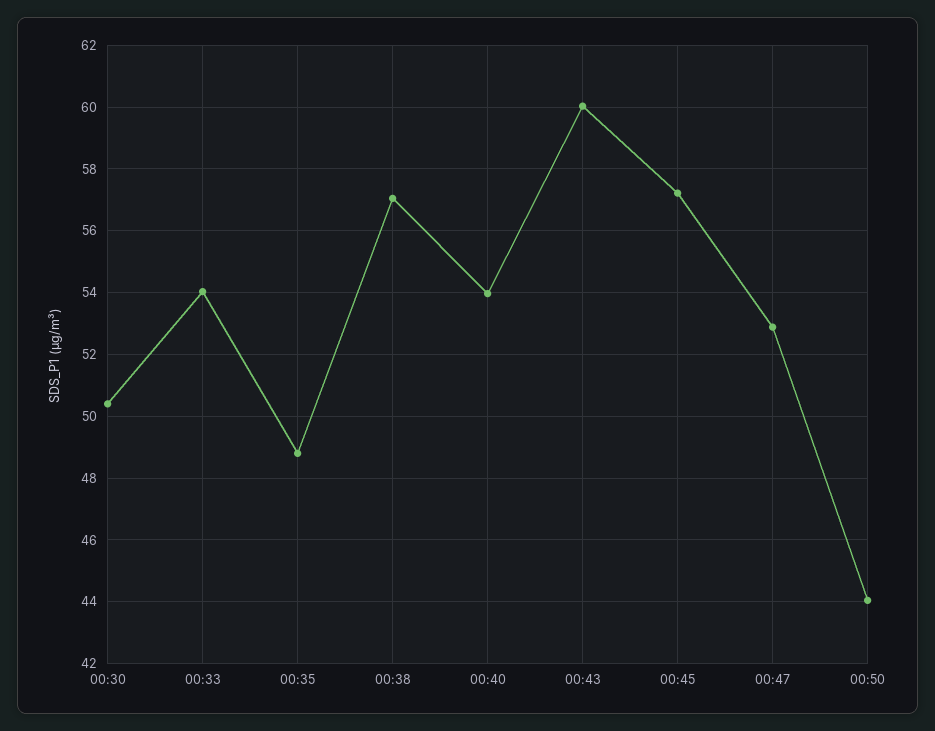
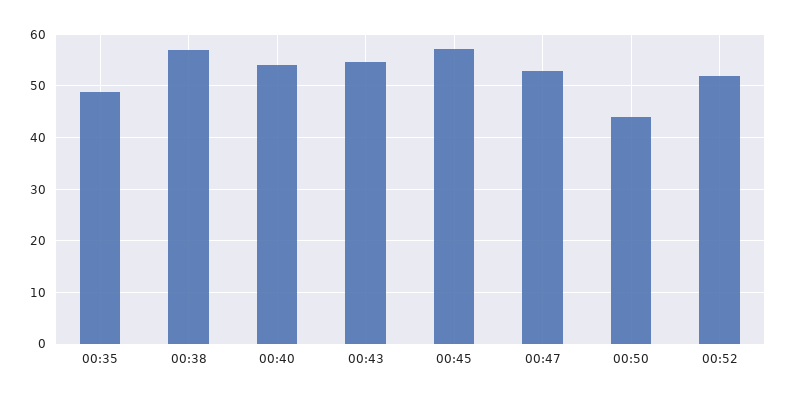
00:30: 50.4 -> none
00:33: 54 -> none
00:43: 60 -> 54
00:52: none -> 52

